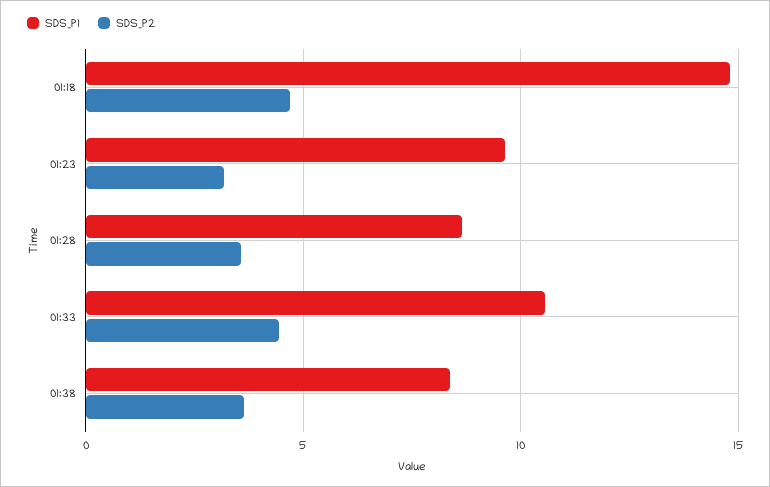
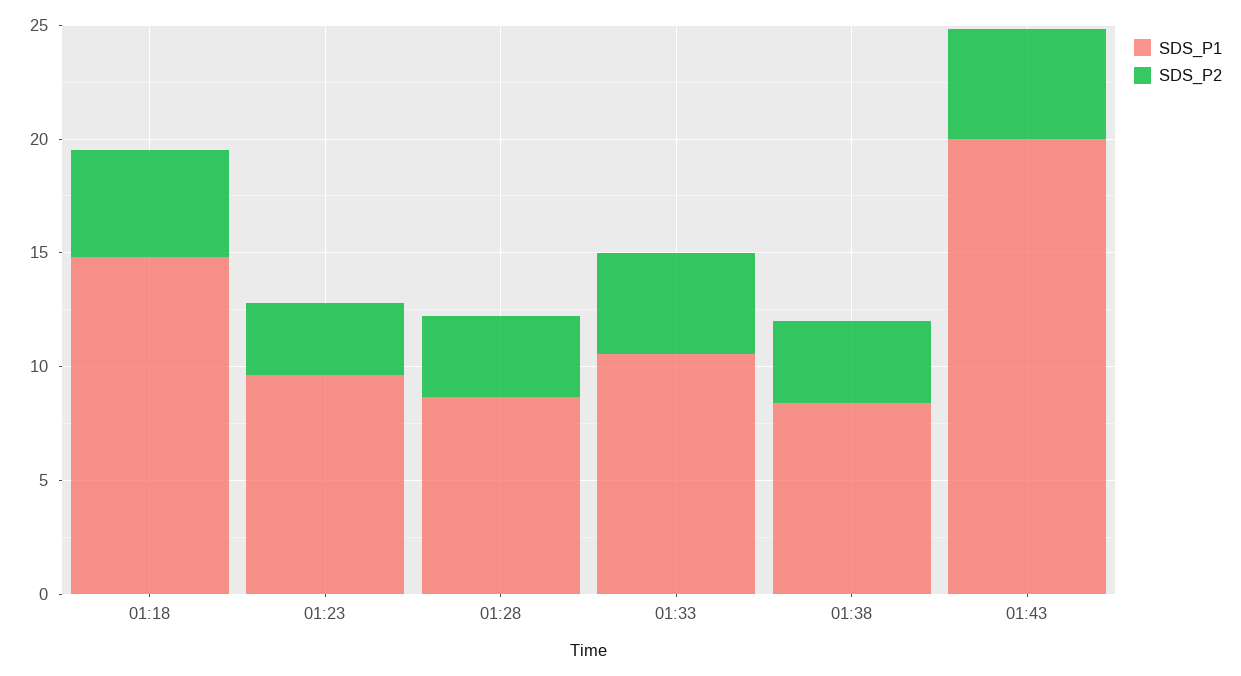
SDS_P1, 01:43: none -> 20
SDS_P2, 01:43: none -> 5

